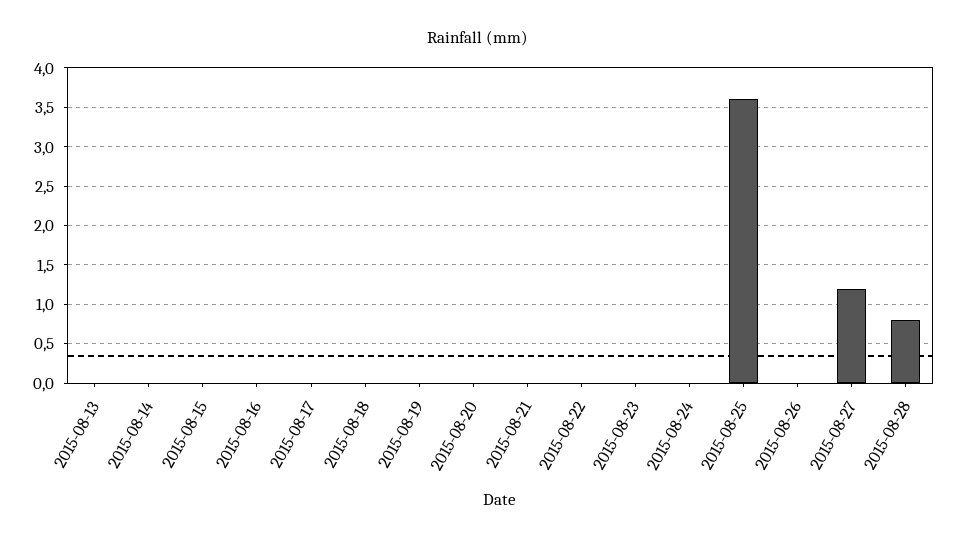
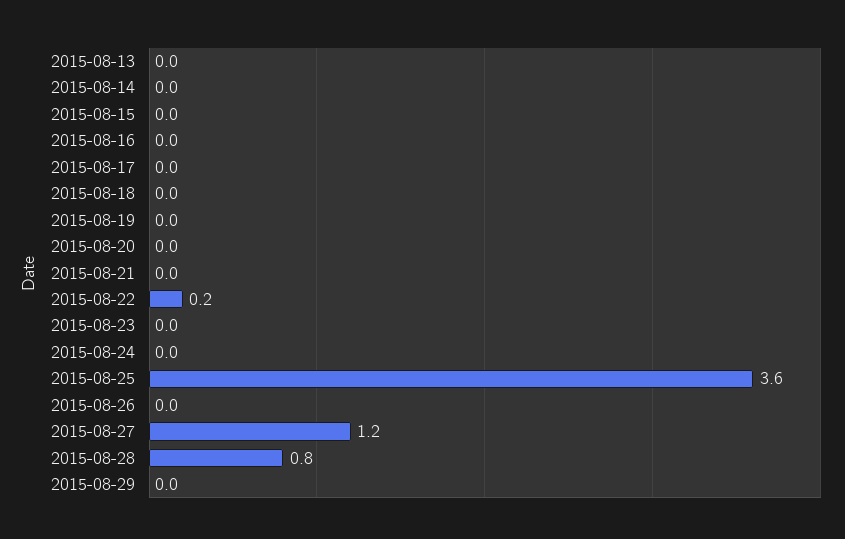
2015-08-22: 0 -> 0.2
2015-08-29: none -> 0

